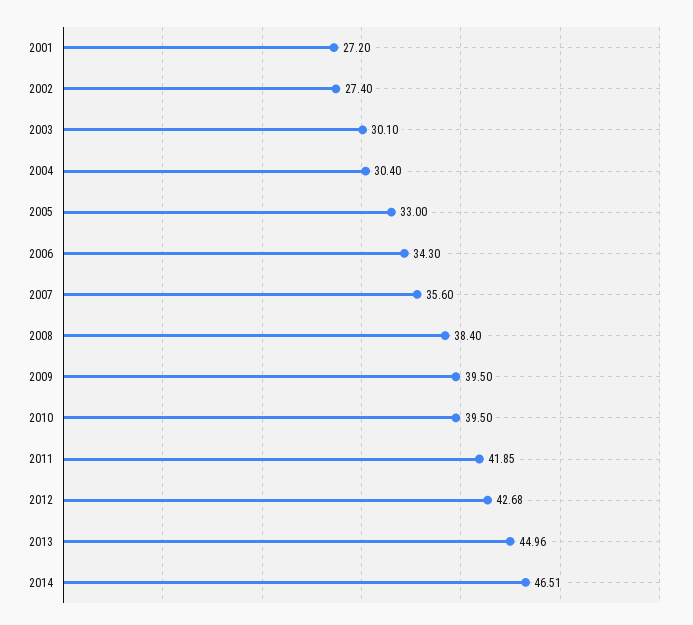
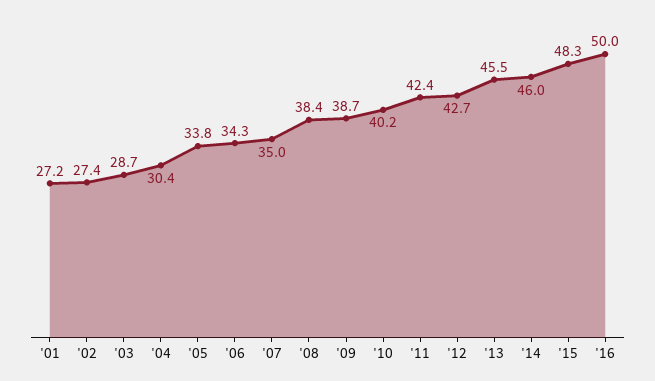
2003: 30.1 -> 28.7
2005: 33 -> 33.8
2007: 35.6 -> 35
2009: 39.5 -> 38.7
2010: 39.5 -> 40.2
2011: 41.85 -> 42.4
2013: 44.96 -> 45.5
2014: 46.51 -> 46
'15: none -> 48.3
'16: none -> 50

